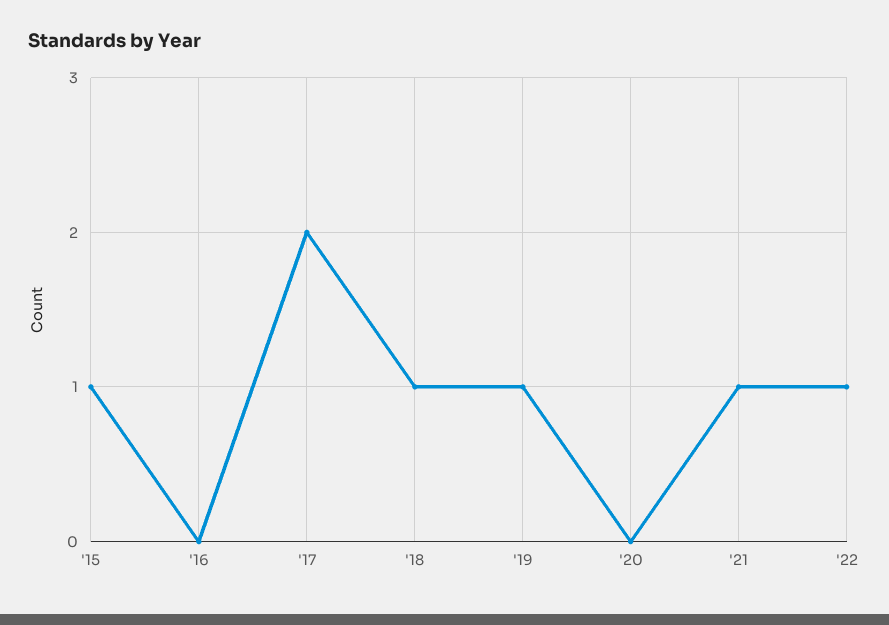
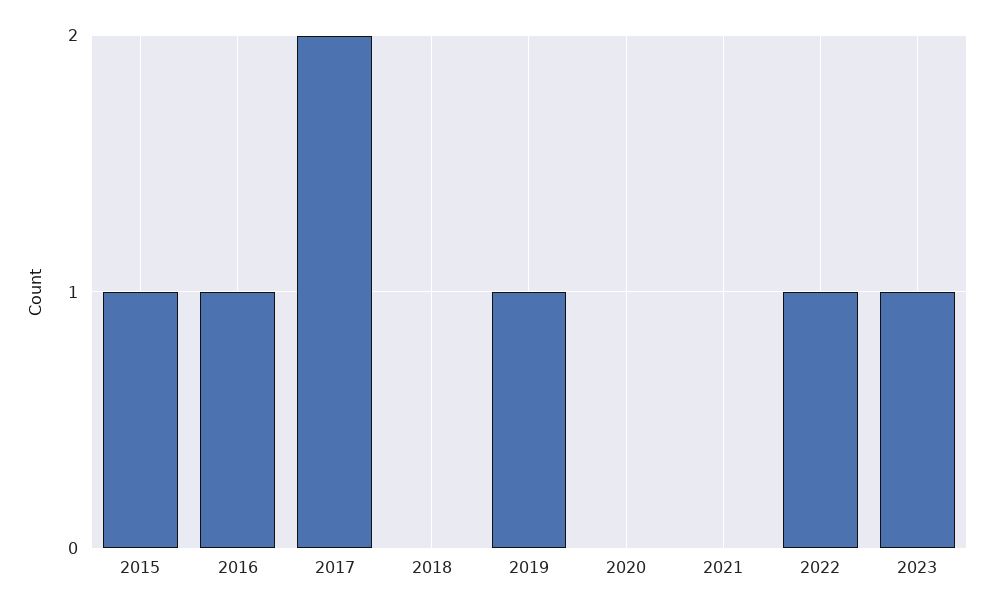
'16: 0 -> 1
'18: 1 -> 0
'21: 1 -> 0
2023: none -> 1

